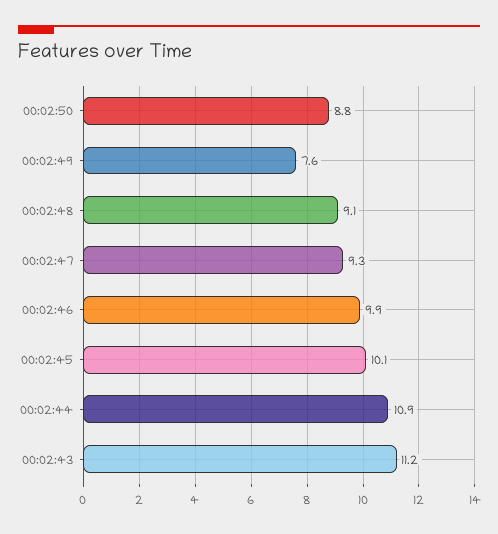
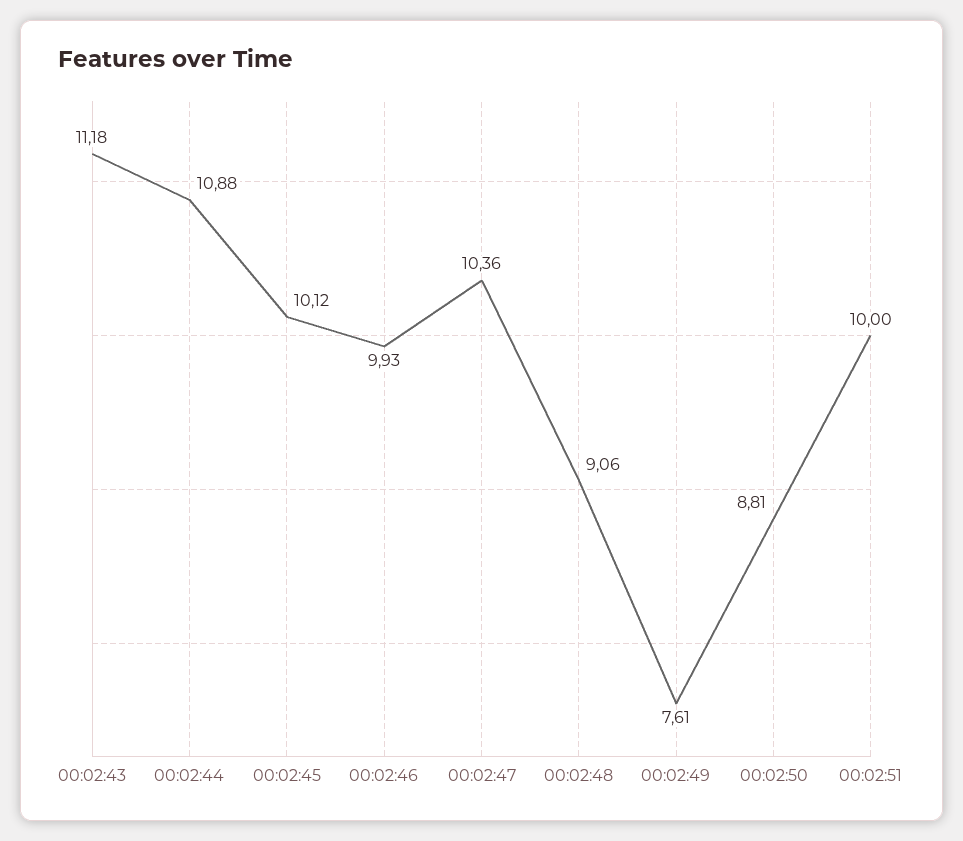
00:02:47: 9.3 -> 10.36
00:02:51: none -> 10

